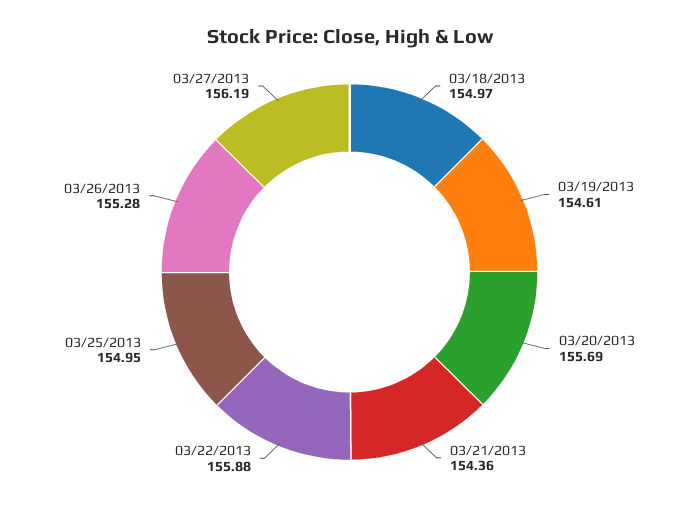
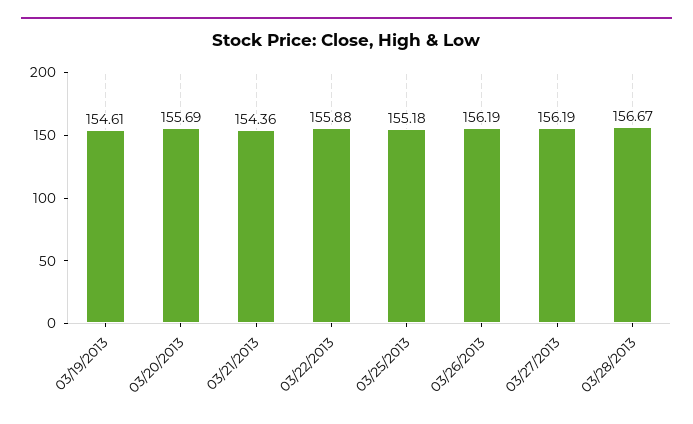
03/18/2013: 154.97 -> none
03/25/2013: 154.95 -> 155.18
03/26/2013: 155.28 -> 156.19
03/28/2013: none -> 156.67

